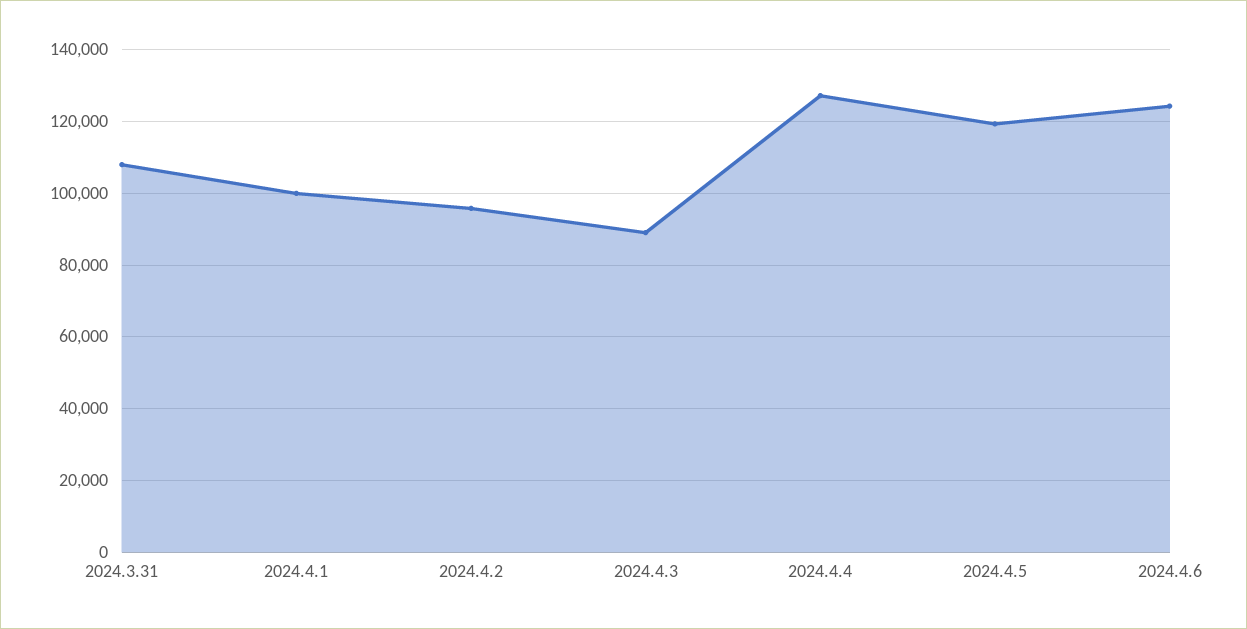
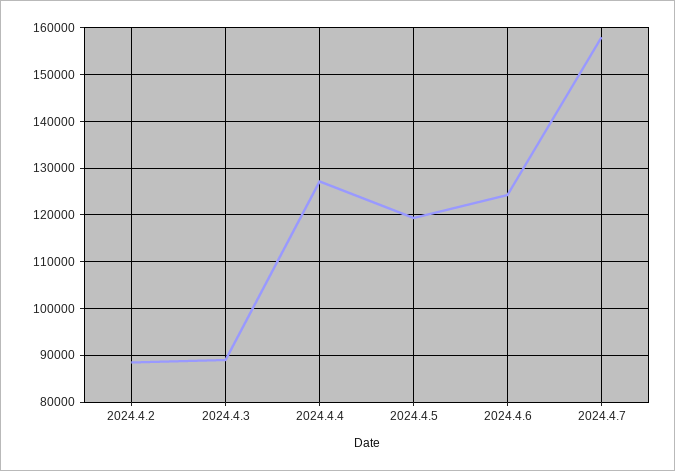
2024.3.31: 108000 -> none
2024.4.1: 100000 -> none
2024.4.2: 96000 -> 88000
2024.4.7: none -> 158000

